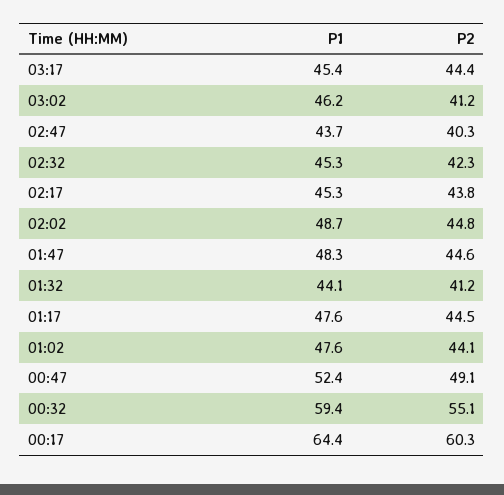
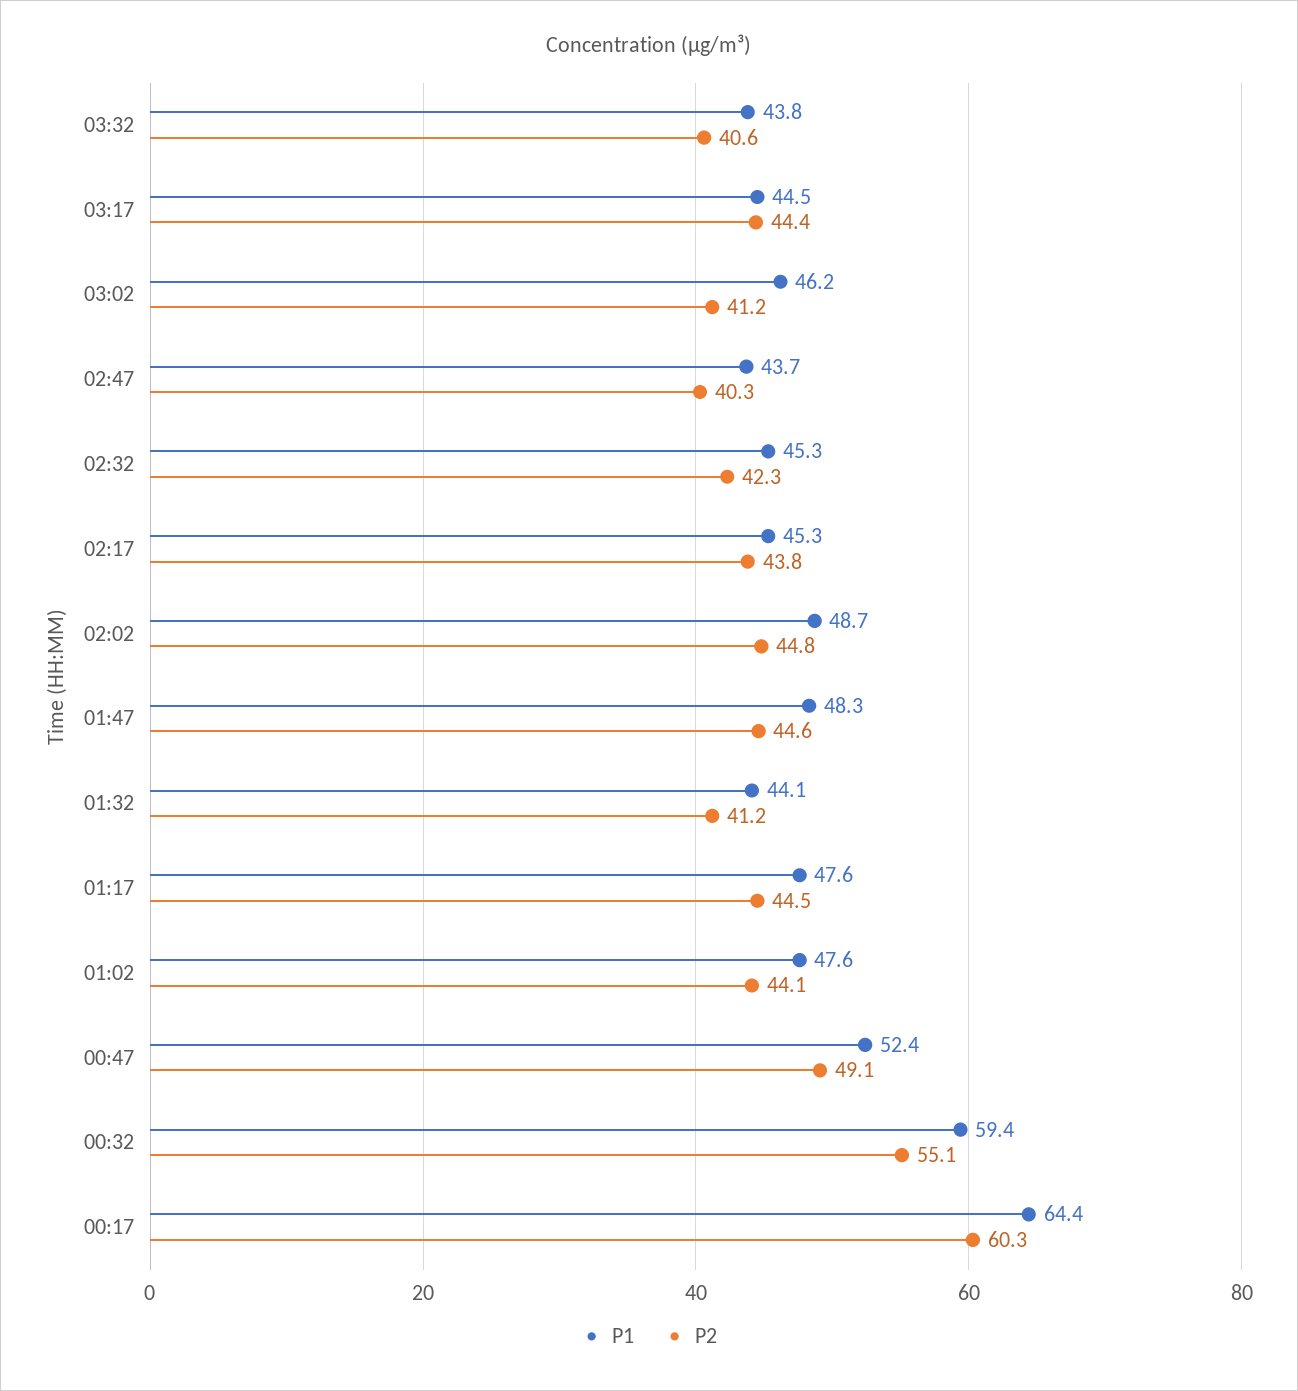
P1, 03:17: 45.4 -> 44.5
P1, 03:32: none -> 43.8
P2, 03:32: none -> 40.6

